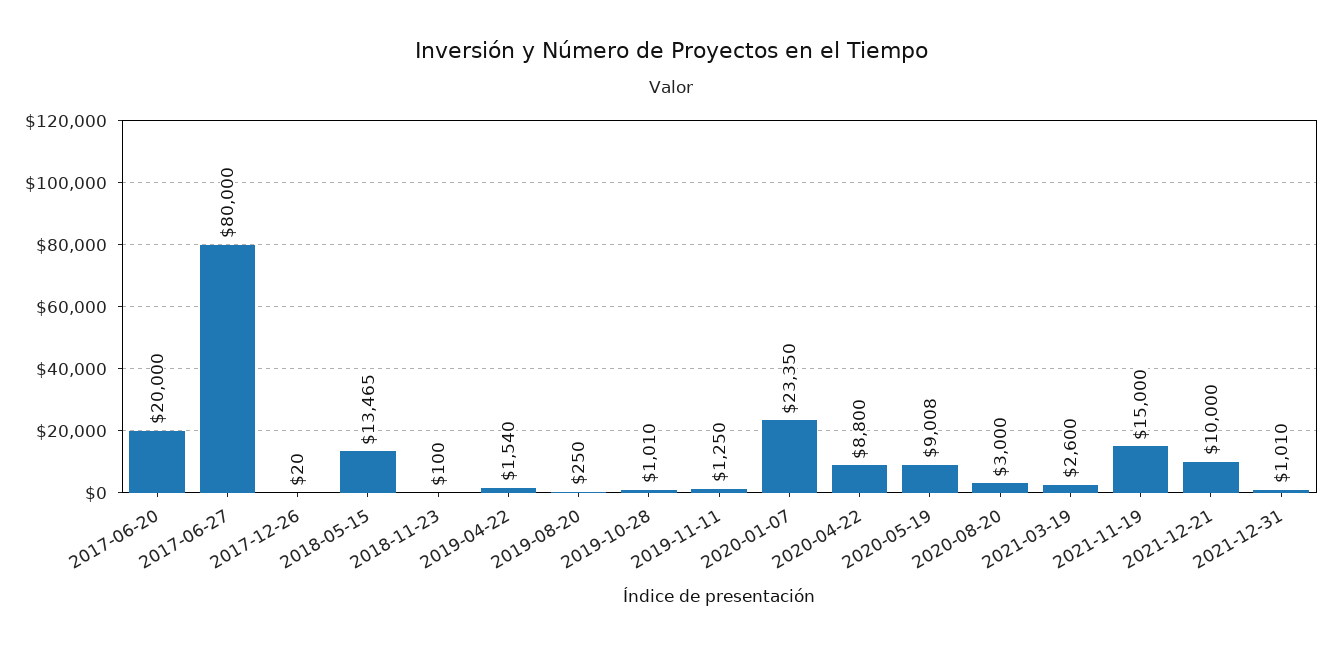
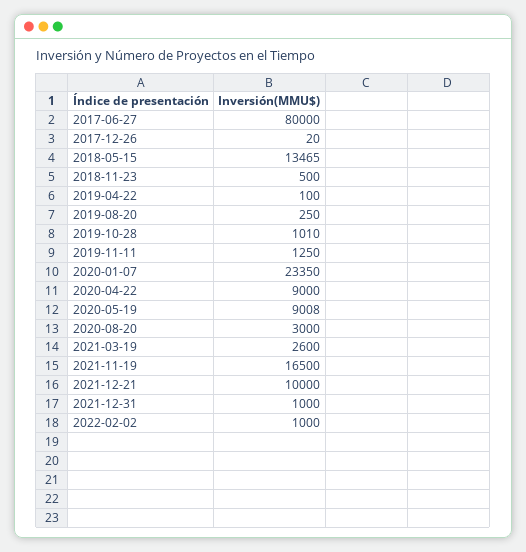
2017-06-20: 20000 -> none
2018-11-23: 100 -> 500
2019-04-22: 1540 -> 100
2020-04-22: 8800 -> 9000
2021-11-19: 15000 -> 16500
2021-12-31: 1010 -> 1000
2022-02-02: none -> 1000

